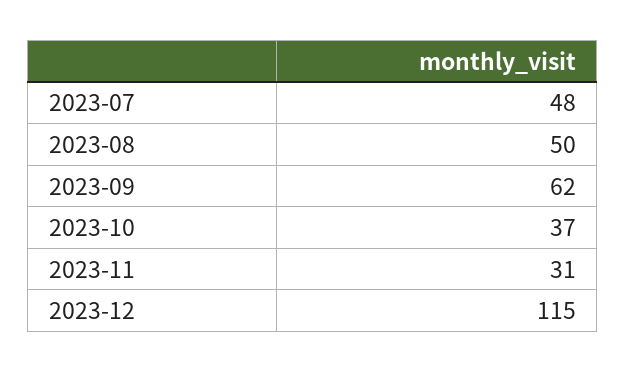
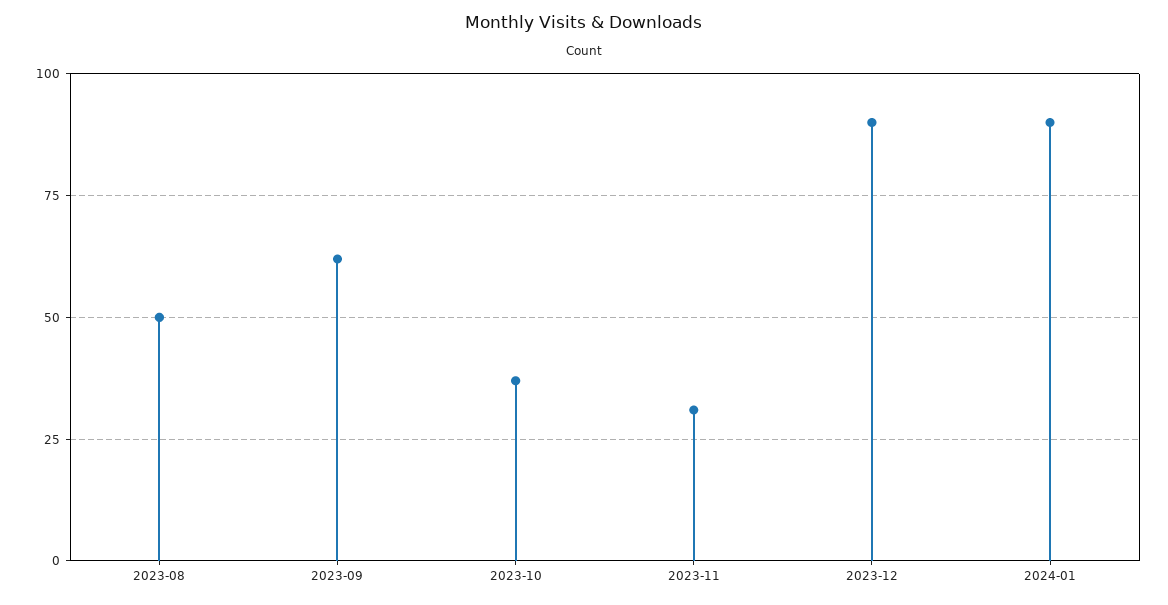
2023-07: 48 -> none
2023-12: 115 -> 90
2024-01: none -> 90

